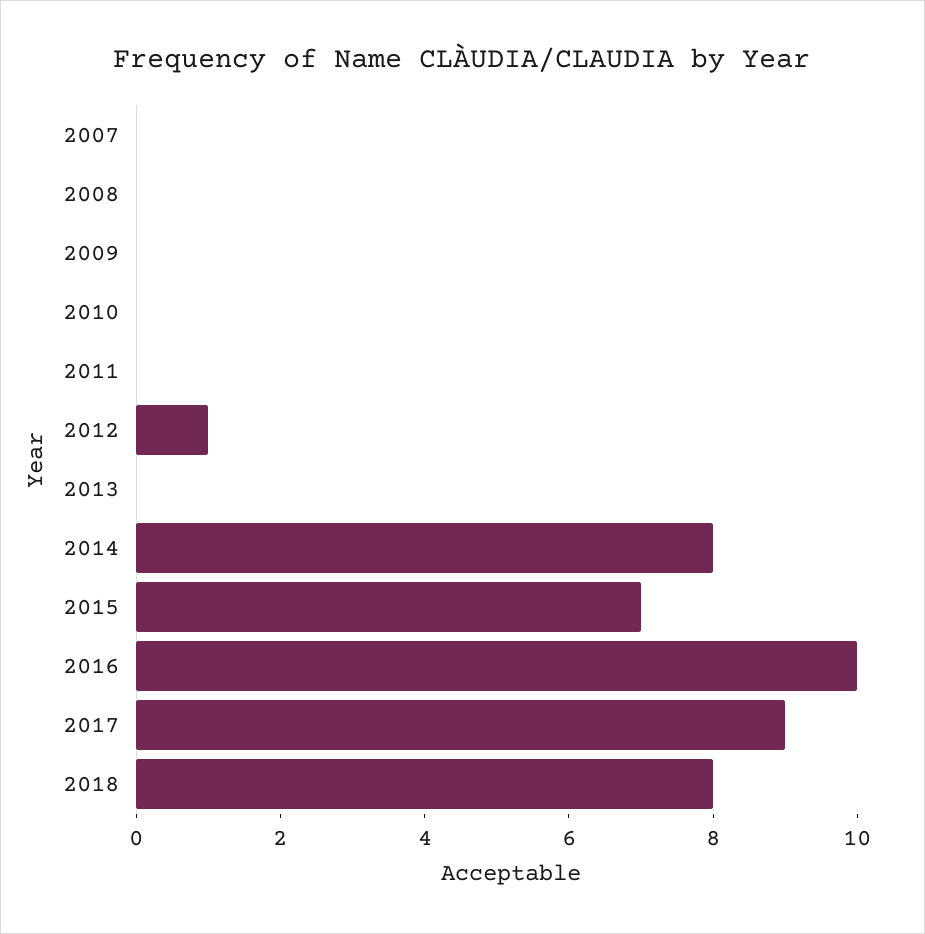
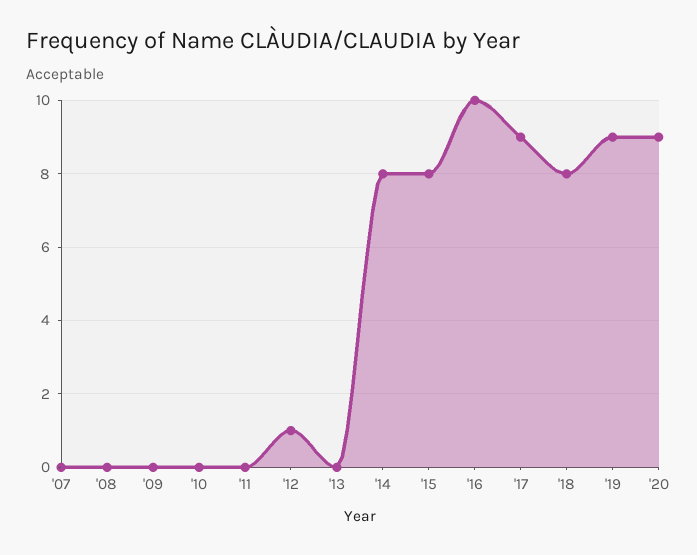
2015: 7 -> 8
'19: none -> 9
'20: none -> 9

